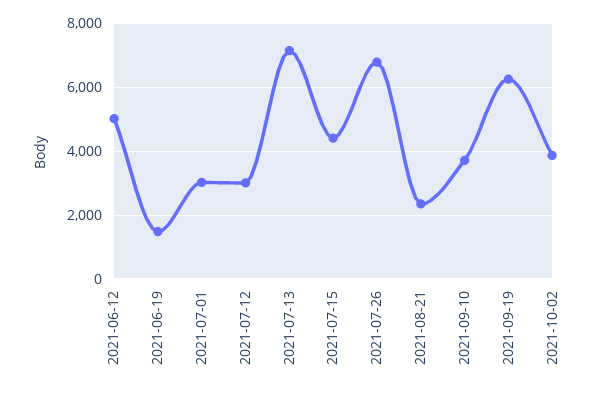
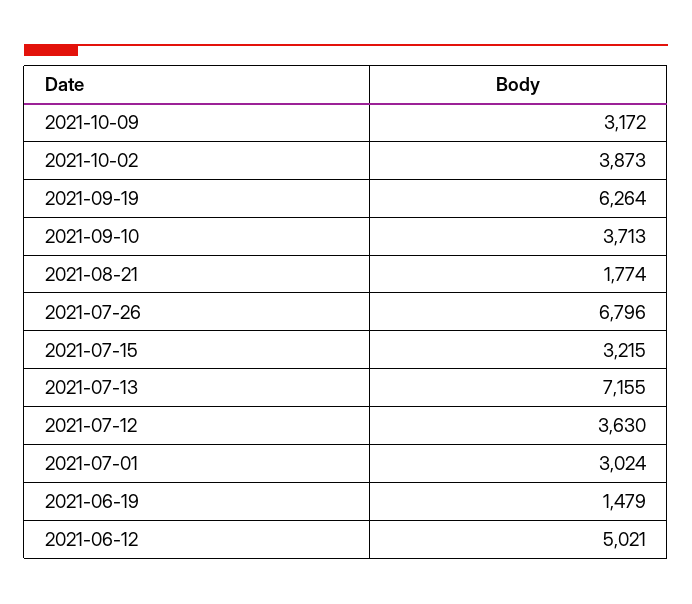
2021-07-12: 3000 -> 3630
2021-07-15: 4400 -> 3215
2021-08-21: 2400 -> 1774
2021-10-09: none -> 3172

